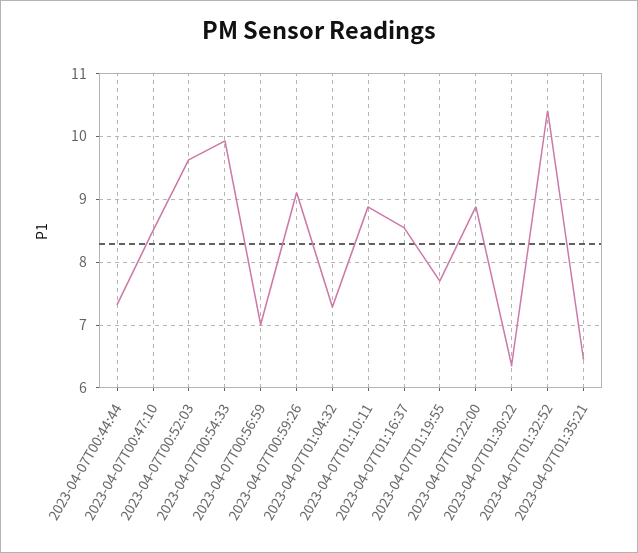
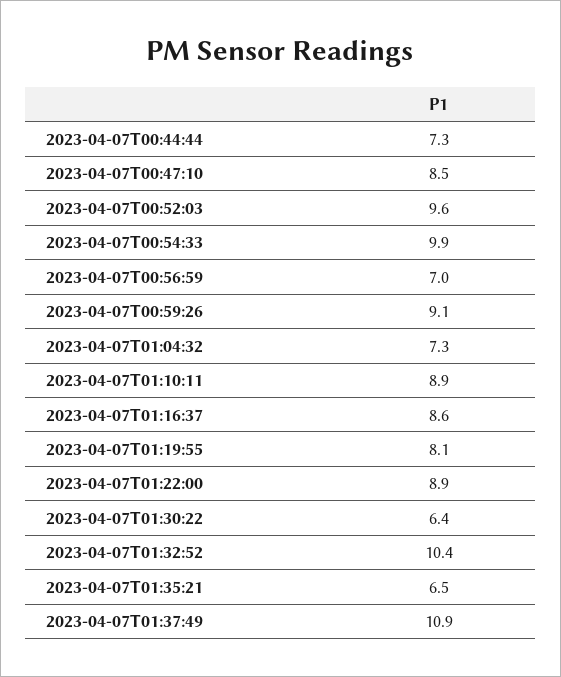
2023-04-07T01:19:55: 7.7 -> 8.1
2023-04-07T01:37:49: none -> 10.9

